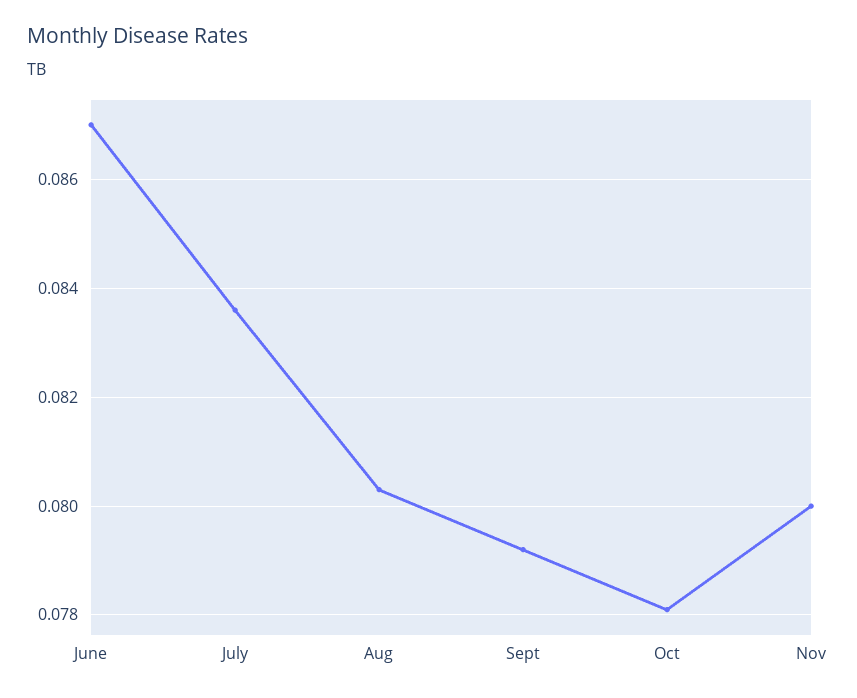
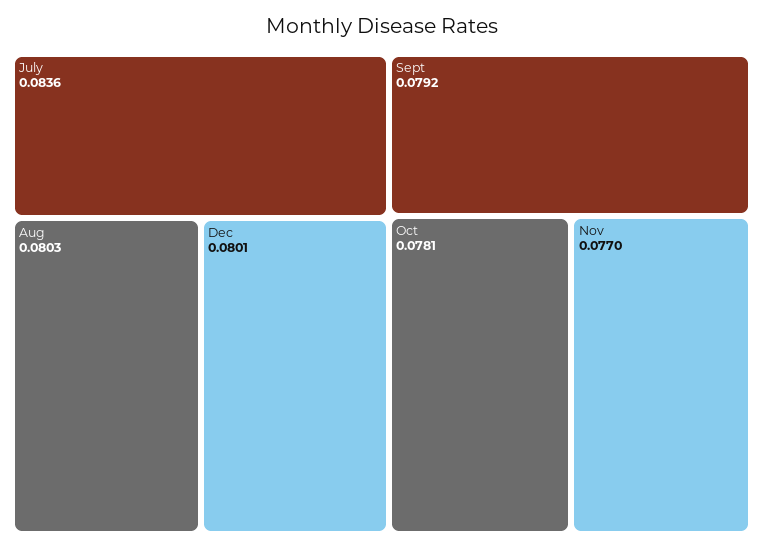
June: 0.087 -> none
Nov: 0.08 -> 0.077
Dec: none -> 0.0801

